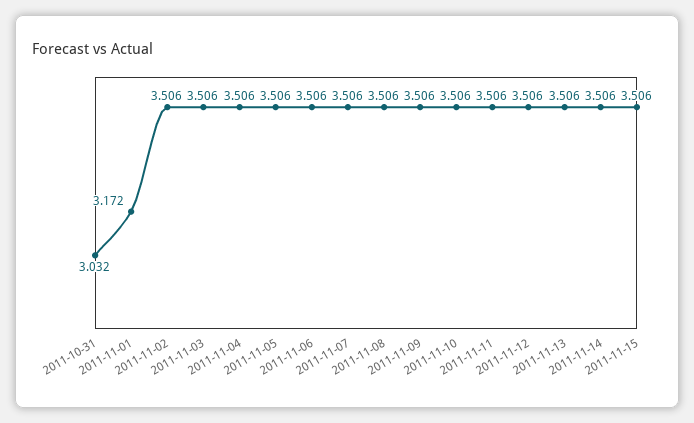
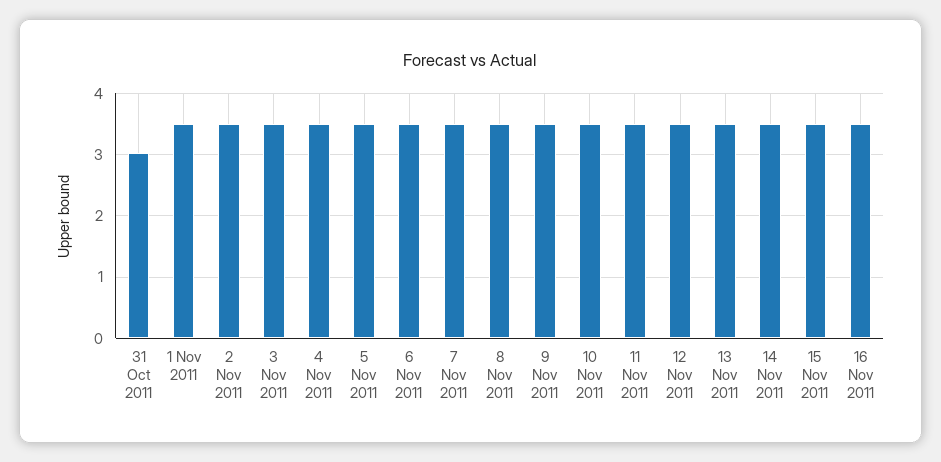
2011-11-01: 3.172 -> 3.5
16 Nov 2011: none -> 3.5

